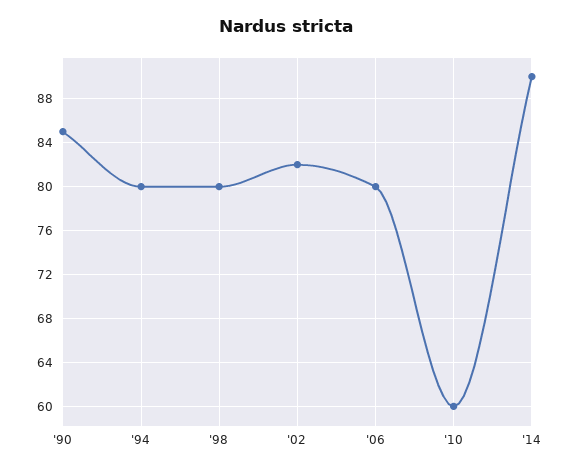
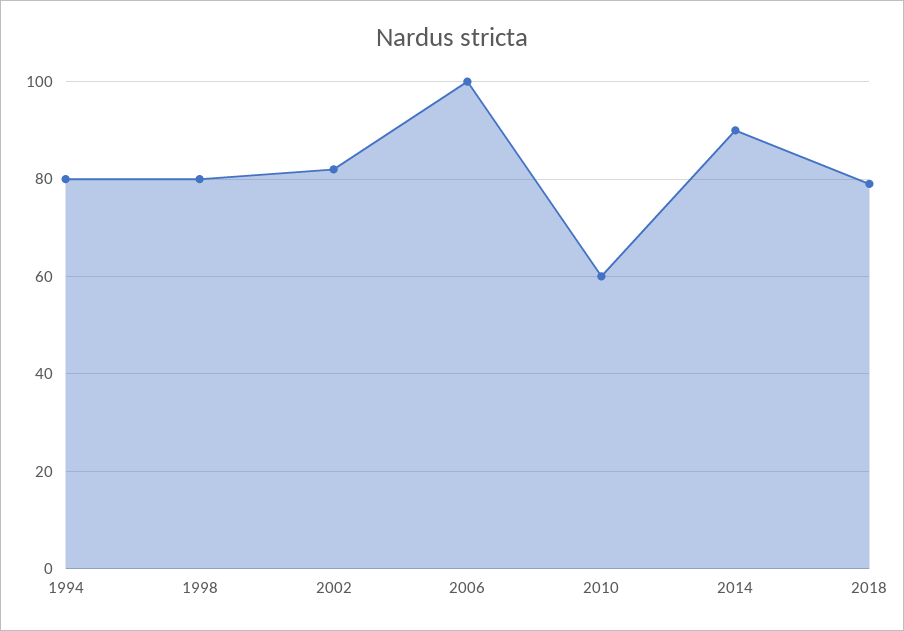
'90: 85 -> none
'06: 80 -> 100
2018: none -> 80

